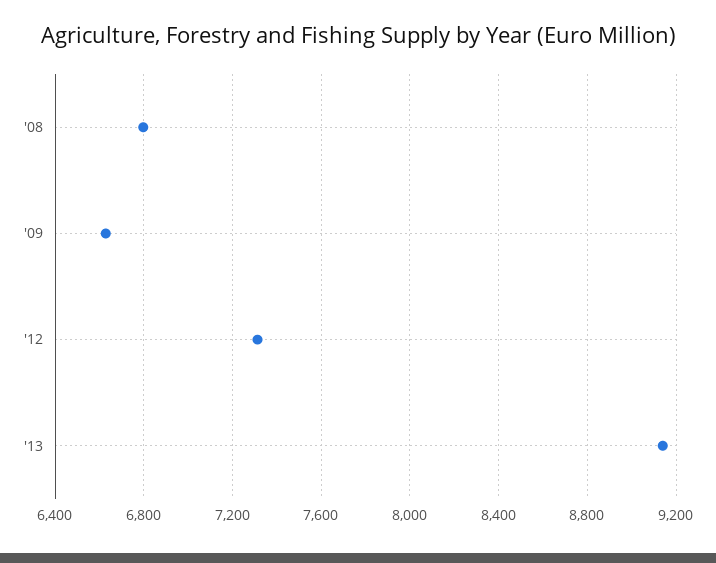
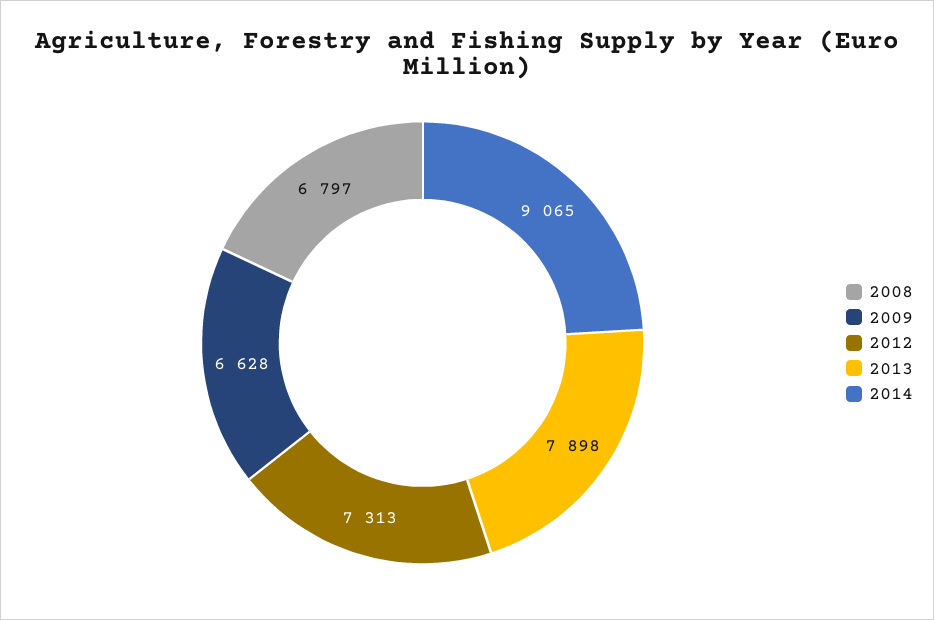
'13: 9150 -> 7898
2014: none -> 9065

